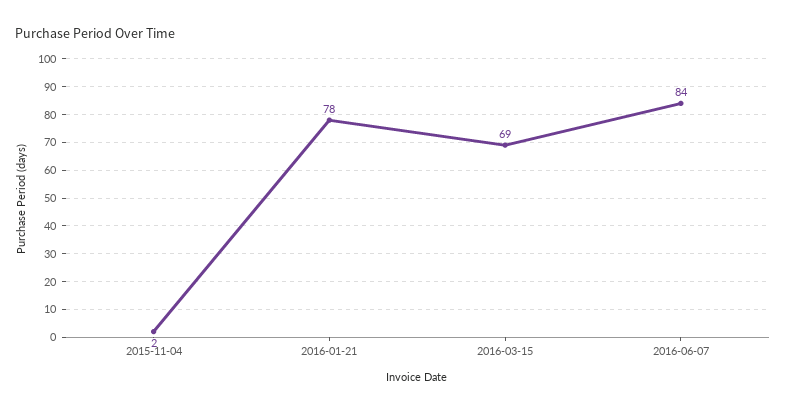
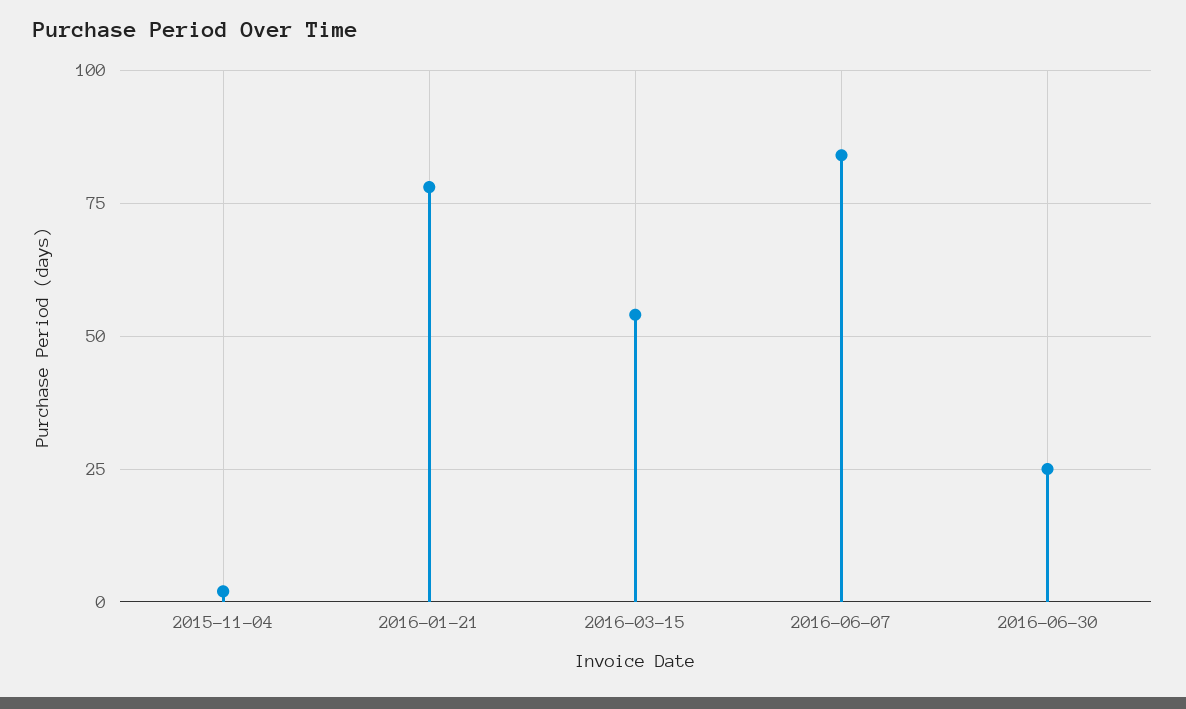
2016-03-15: 69 -> 55
2016-06-30: none -> 25

